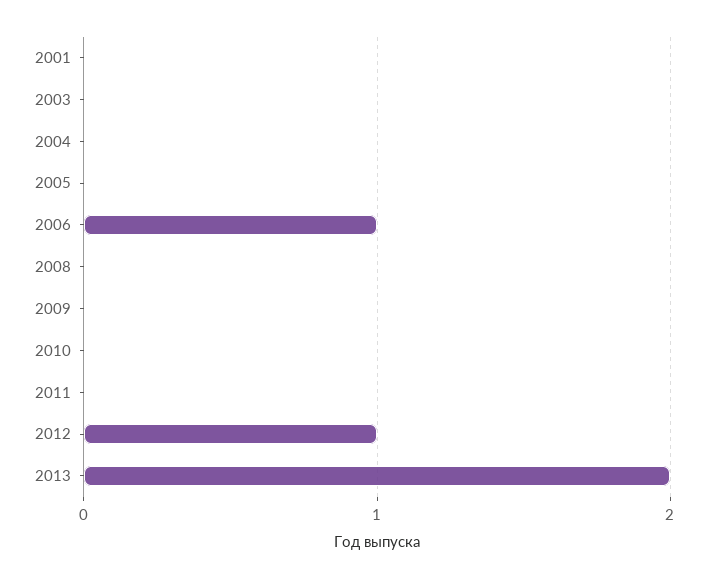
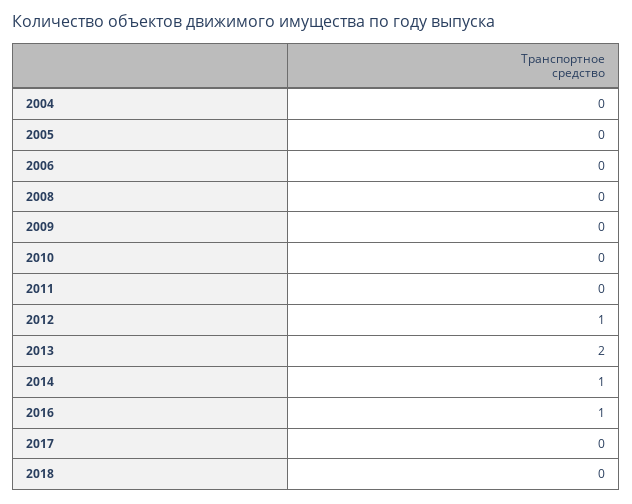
2001: 0 -> none
2003: 0 -> none
2006: 1 -> 0
2014: none -> 1
2016: none -> 1
2017: none -> 0
2018: none -> 0

